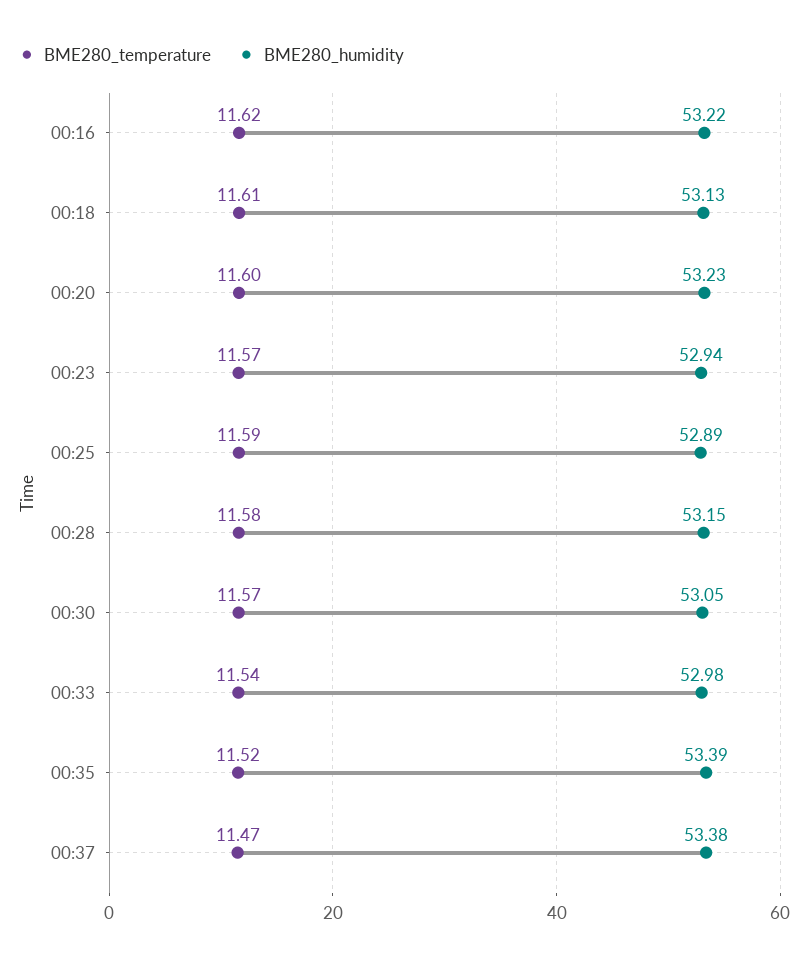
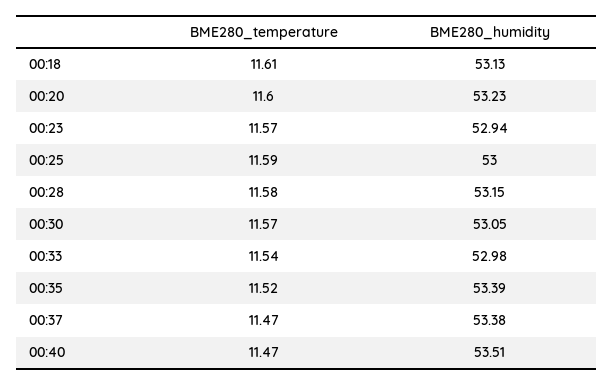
BME280_temperature, 00:16: 11.62 -> none
BME280_humidity, 00:16: 53.22 -> none
BME280_humidity, 00:25: 52.89 -> 53
BME280_temperature, 00:40: none -> 11.47
BME280_humidity, 00:40: none -> 53.51

